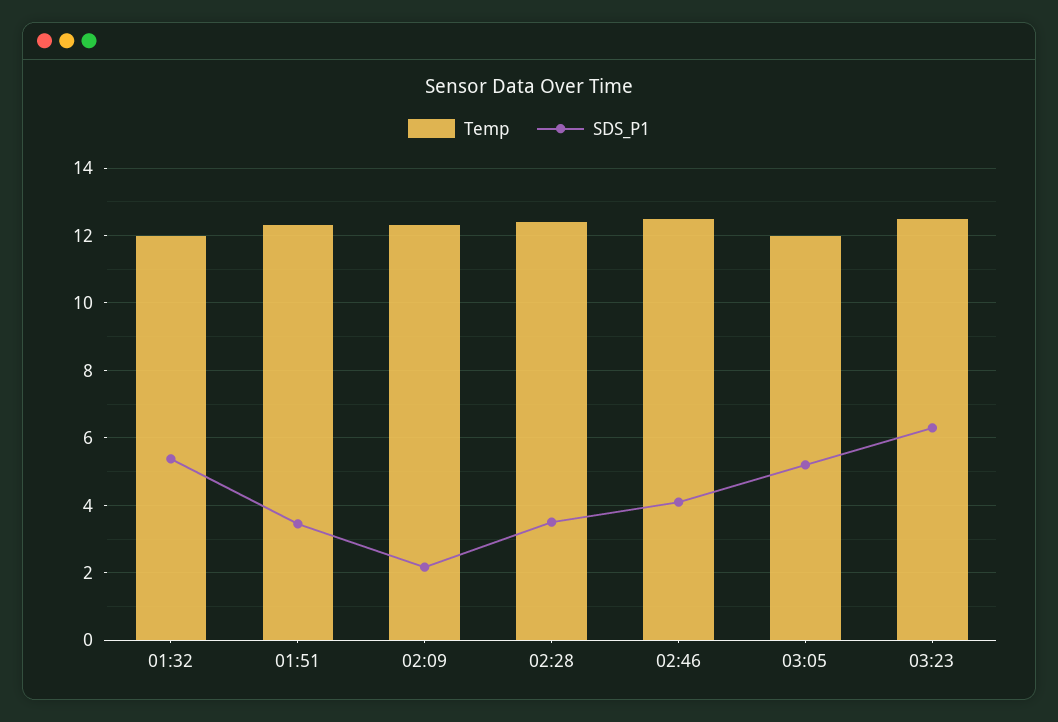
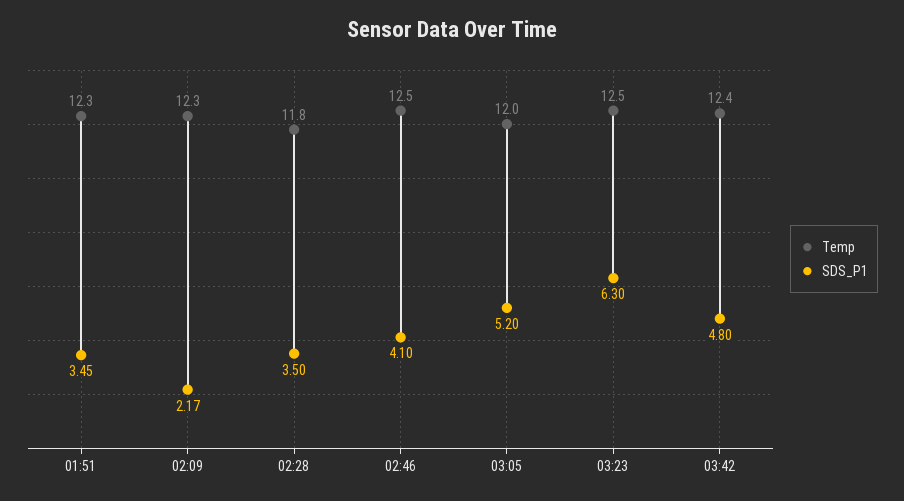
Temp, 01:32: 12 -> none
SDS_P1, 01:32: 5.4 -> none
Temp, 02:28: 12.4 -> 11.8
Temp, 03:42: none -> 12.4
SDS_P1, 03:42: none -> 4.8

